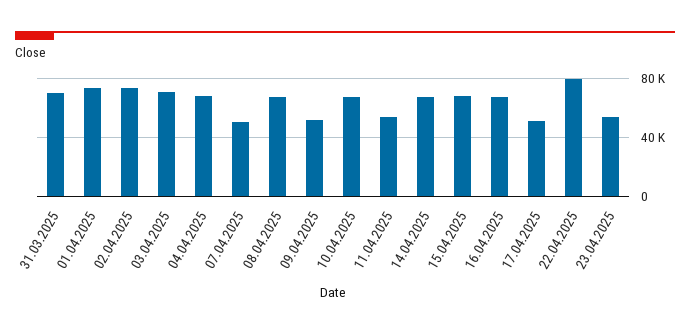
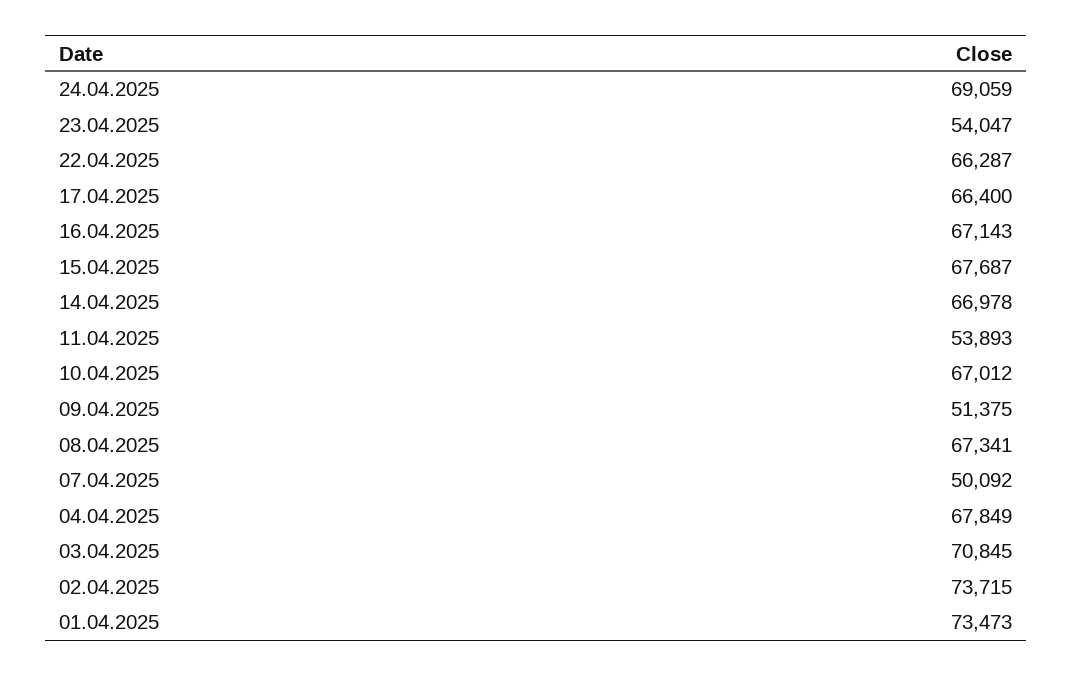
31.03.2025: 70000 -> none
17.04.2025: 50000 -> 66400
22.04.2025: 80000 -> 66287
24.04.2025: none -> 69059

